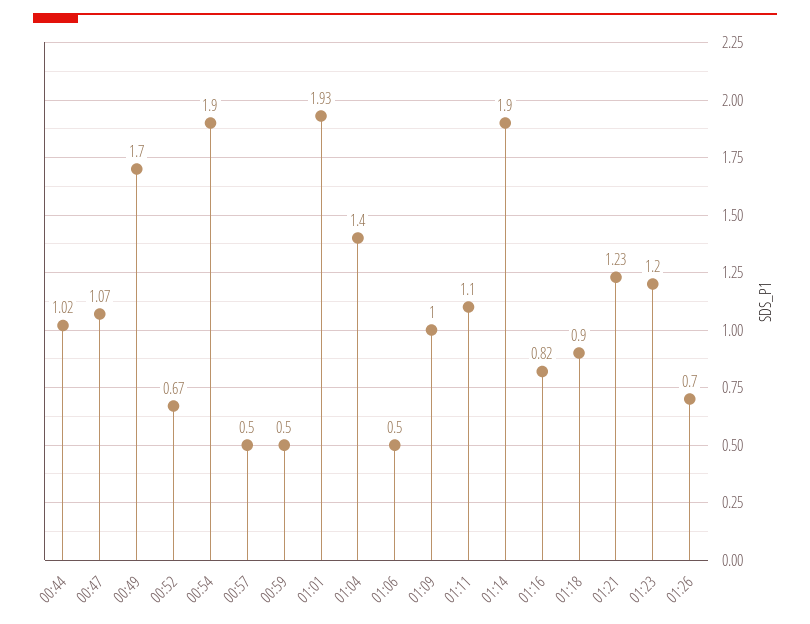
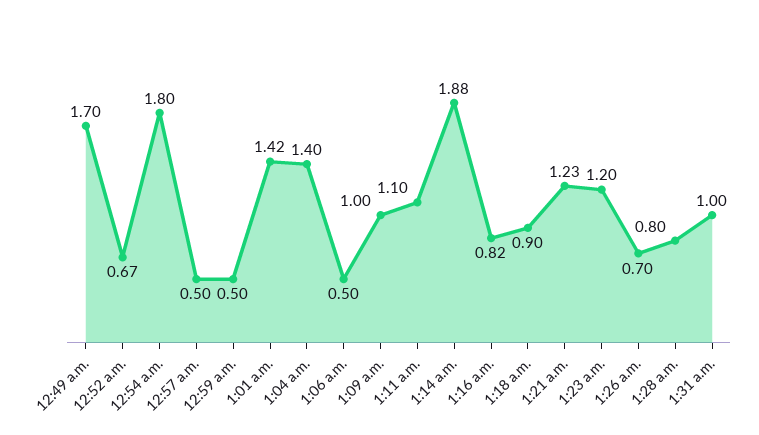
00:44: 1.02 -> none
00:47: 1.07 -> none
00:54: 1.9 -> 1.8
01:01: 1.93 -> 1.42
01:14: 1.9 -> 1.88
1:28 a.m.: none -> 0.8
1:31 a.m.: none -> 1

